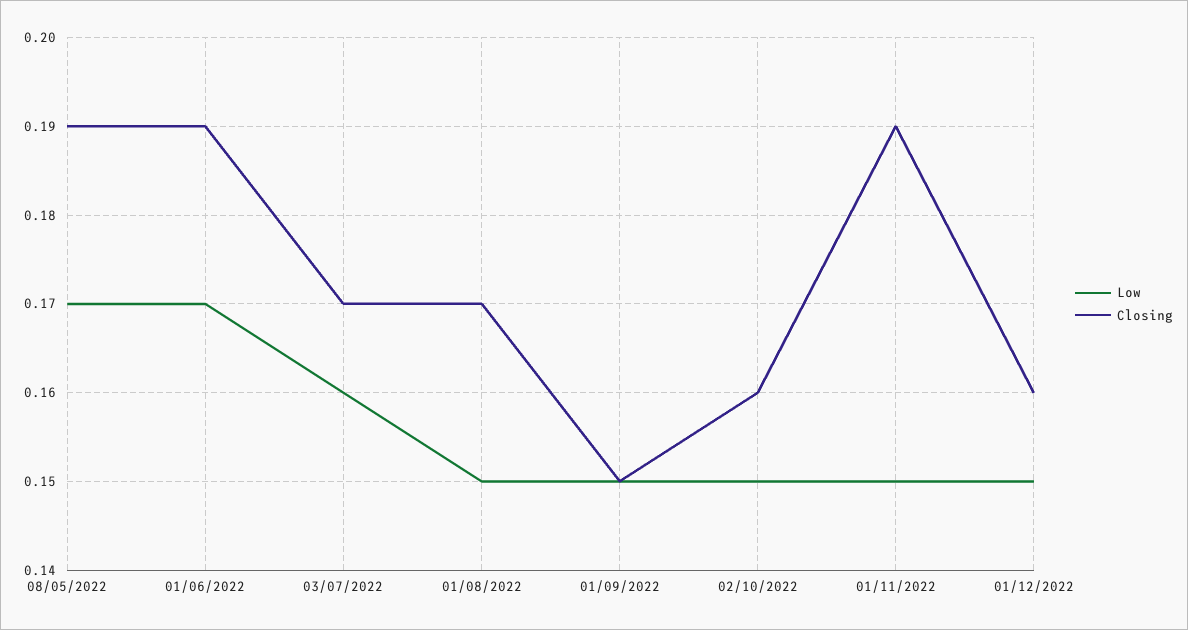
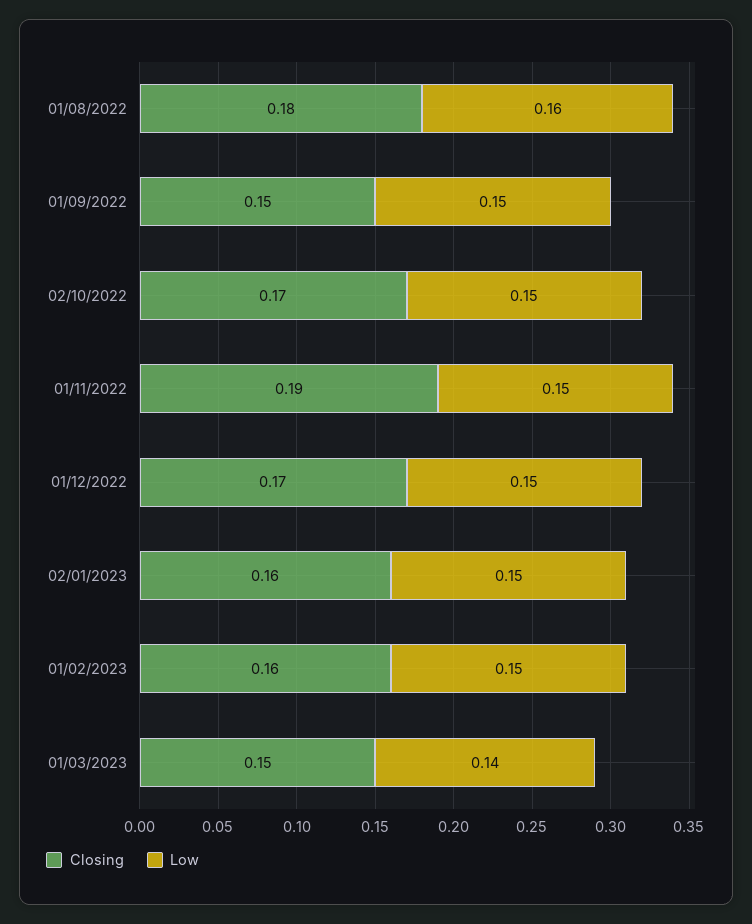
Low, 08/05/2022: 0.17 -> none
Closing, 08/05/2022: 0.19 -> none
Low, 01/06/2022: 0.17 -> none
Closing, 01/06/2022: 0.19 -> none
Low, 03/07/2022: 0.16 -> none
Closing, 03/07/2022: 0.17 -> none
Low, 01/08/2022: 0.15 -> 0.16
Closing, 01/08/2022: 0.17 -> 0.18
Closing, 02/10/2022: 0.16 -> 0.17
Closing, 01/12/2022: 0.16 -> 0.17
Closing, 02/01/2023: none -> 0.16
Low, 02/01/2023: none -> 0.15
Closing, 01/02/2023: none -> 0.16
Low, 01/02/2023: none -> 0.15
Closing, 01/03/2023: none -> 0.15
Low, 01/03/2023: none -> 0.14

